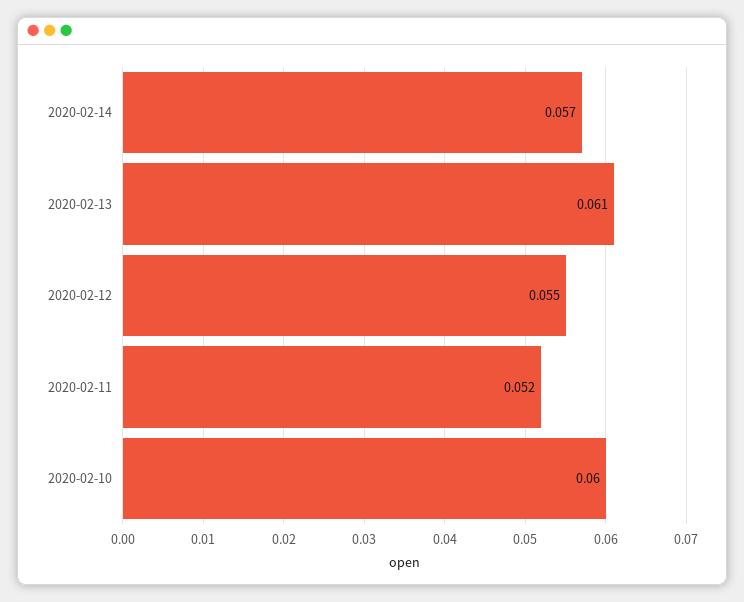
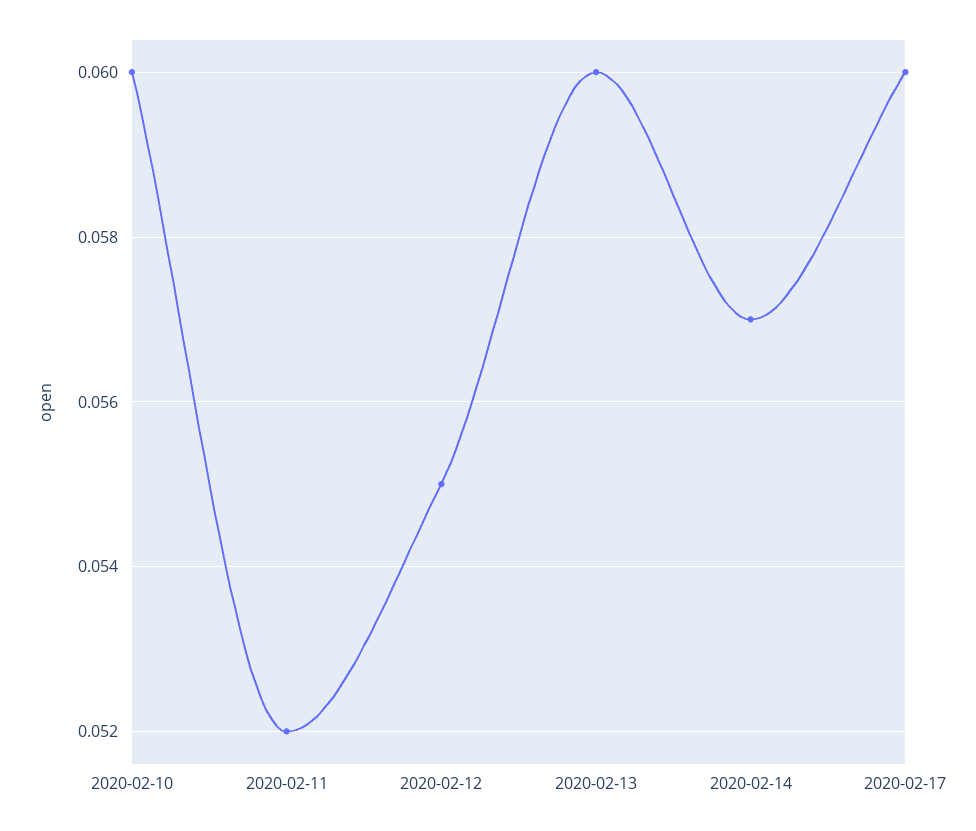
2020-02-13: 0.061 -> 0.06
2020-02-17: none -> 0.06

